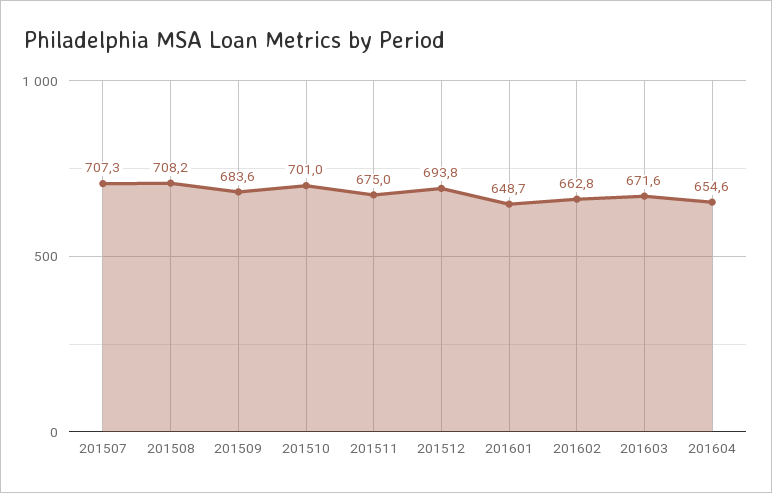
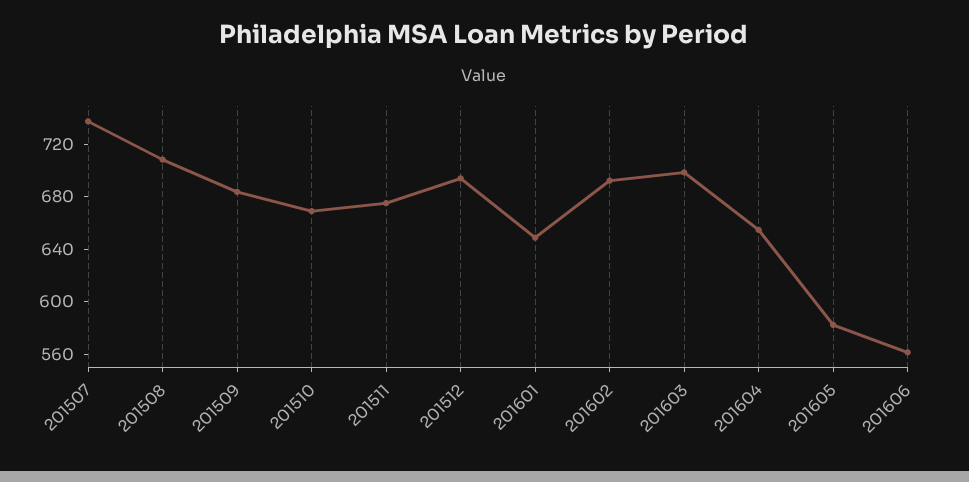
201507: 707.3 -> 740
201510: 701 -> 670
201602: 662.8 -> 690
201603: 671.6 -> 700
201605: none -> 580
201606: none -> 560

